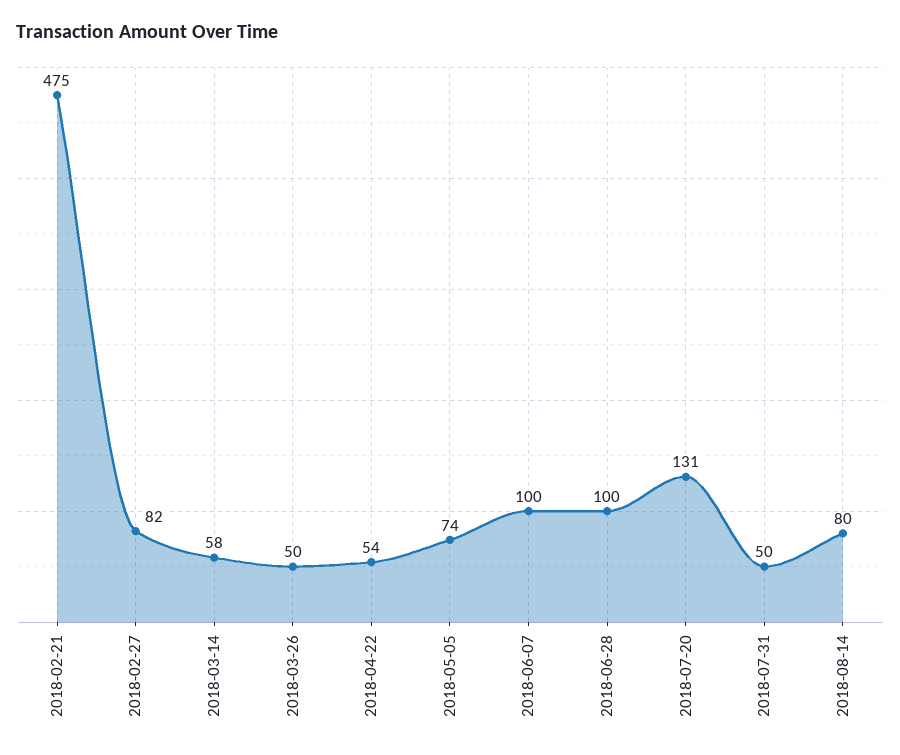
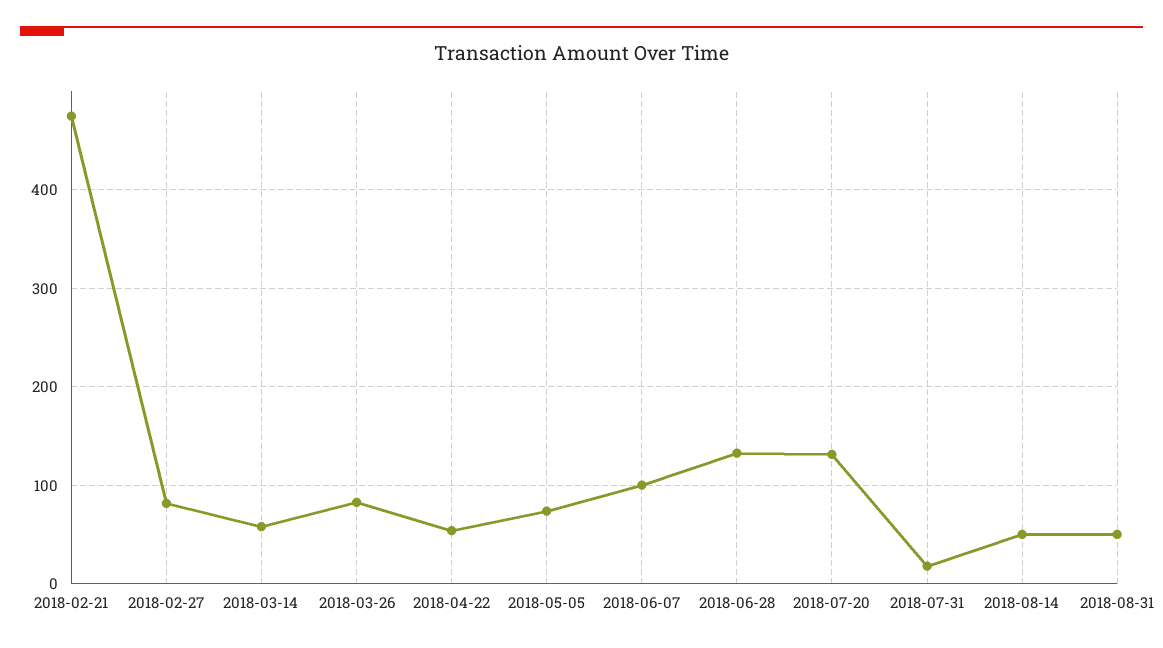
2018-03-26: 50 -> 80
2018-06-28: 100 -> 130
2018-07-31: 50 -> 20
2018-08-14: 80 -> 50
2018-08-31: none -> 50

